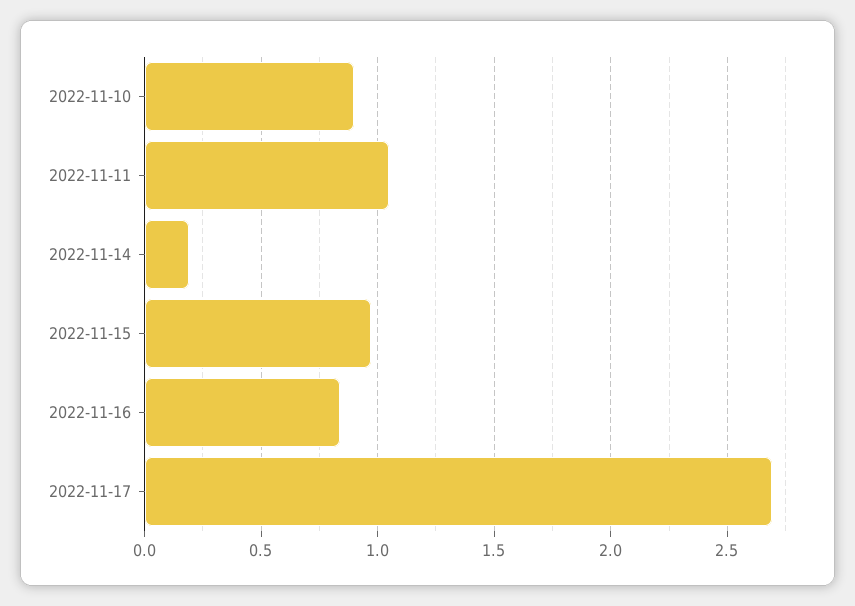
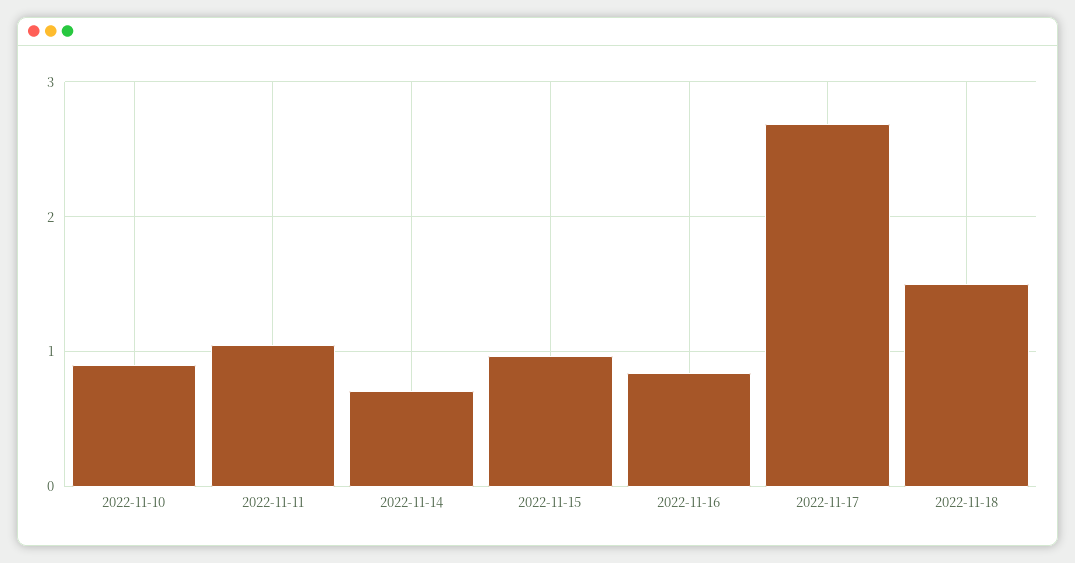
2022-11-14: 0.2 -> 0.7
2022-11-18: none -> 1.5

